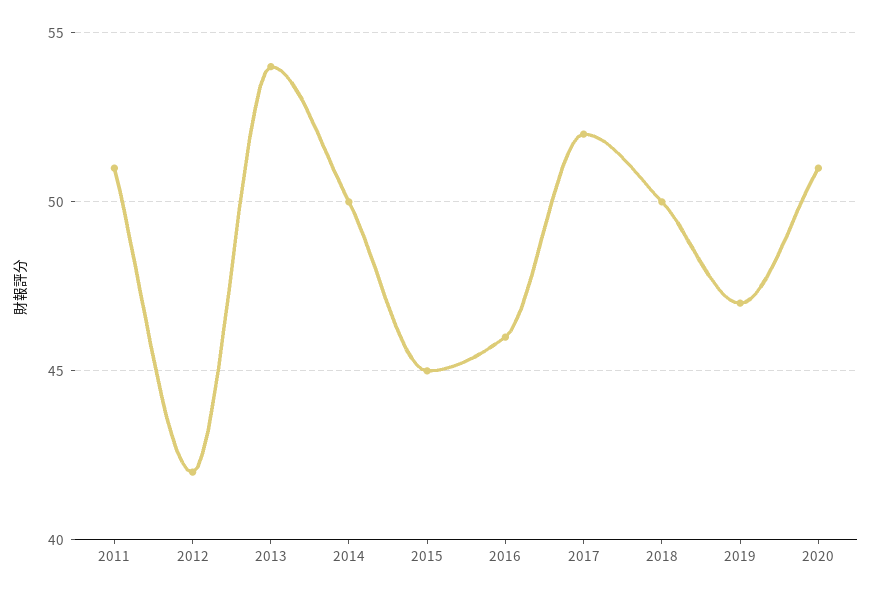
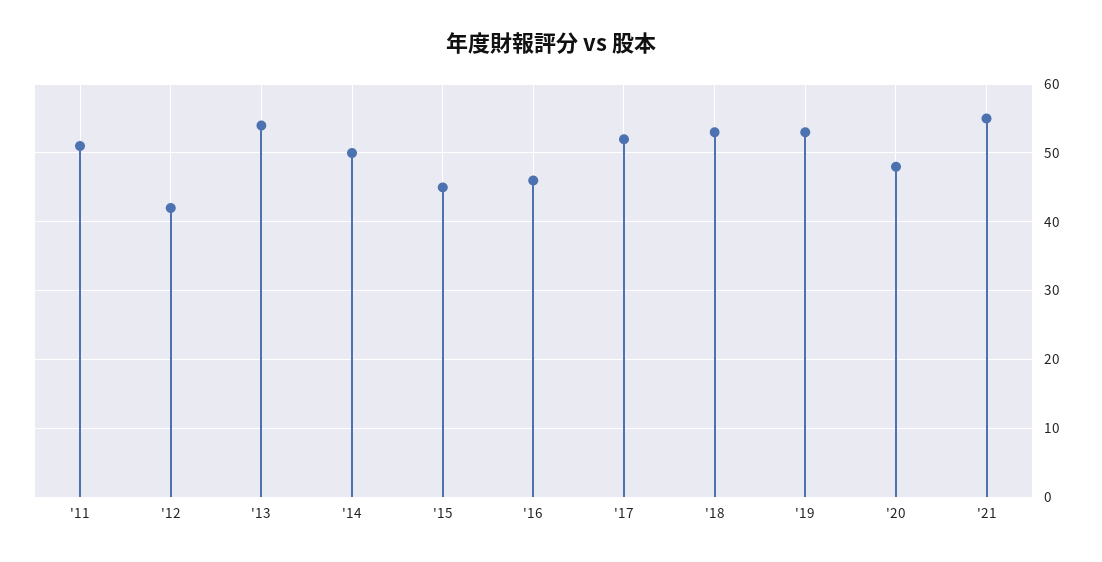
2018: 50 -> 53
2019: 47 -> 53
2020: 51 -> 48
'21: none -> 55

